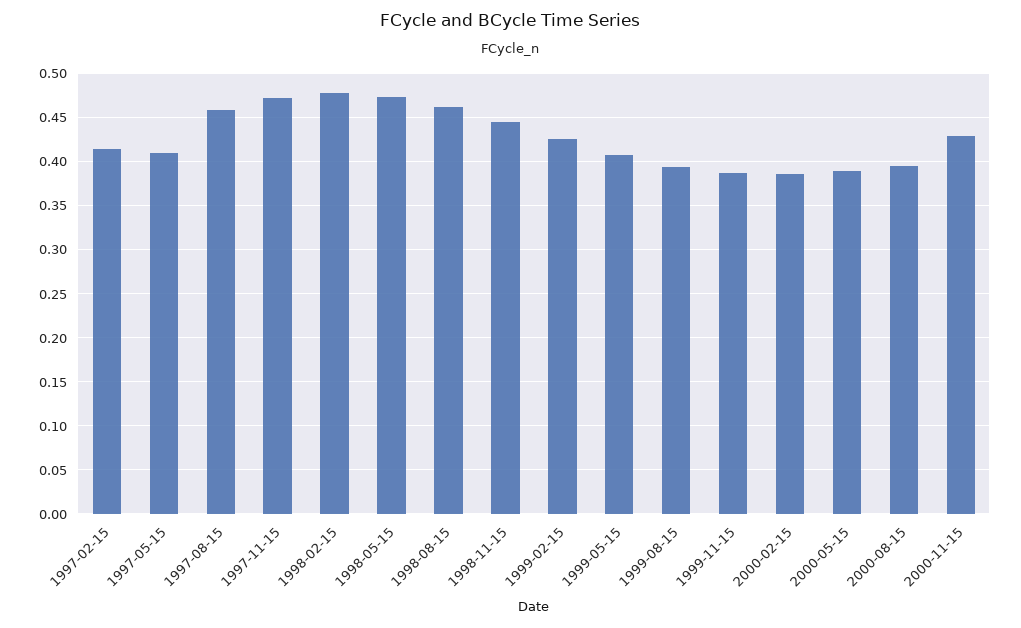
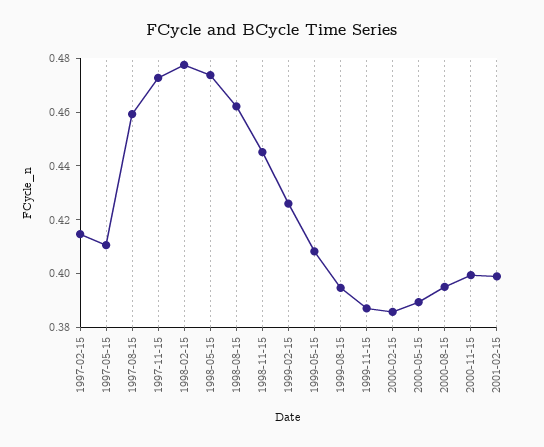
2000-11-15: 0.43 -> 0.4
2001-02-15: none -> 0.4

